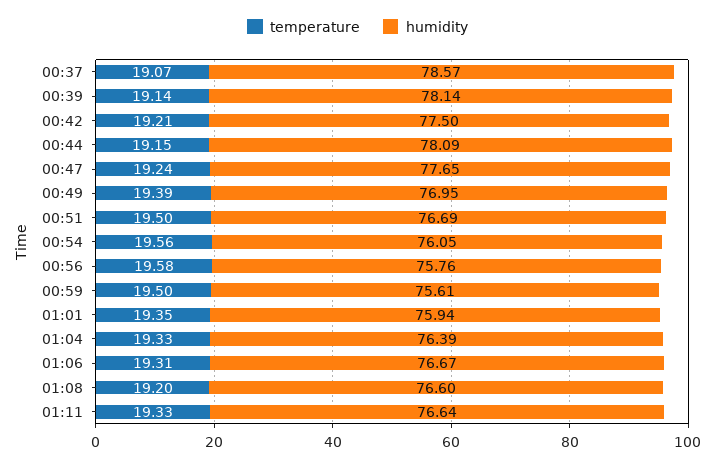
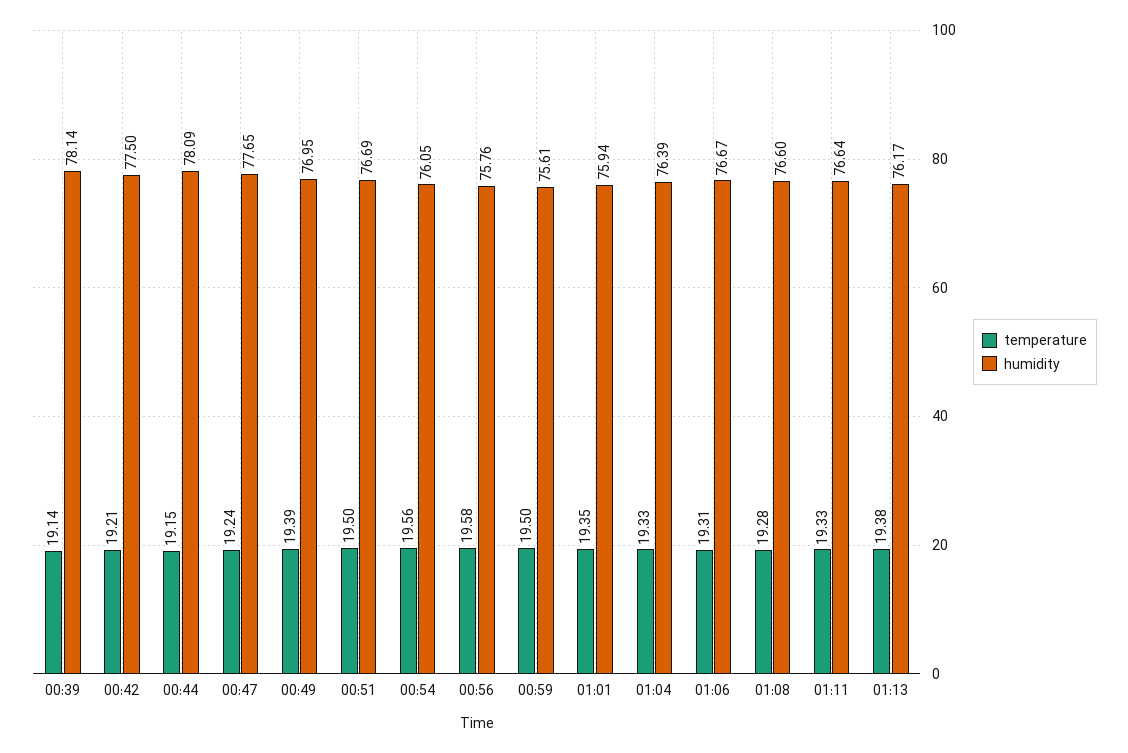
temperature, 00:37: 19.07 -> none
humidity, 00:37: 78.57 -> none
temperature, 01:08: 19.2 -> 19.28
temperature, 01:13: none -> 19.38
humidity, 01:13: none -> 76.17

